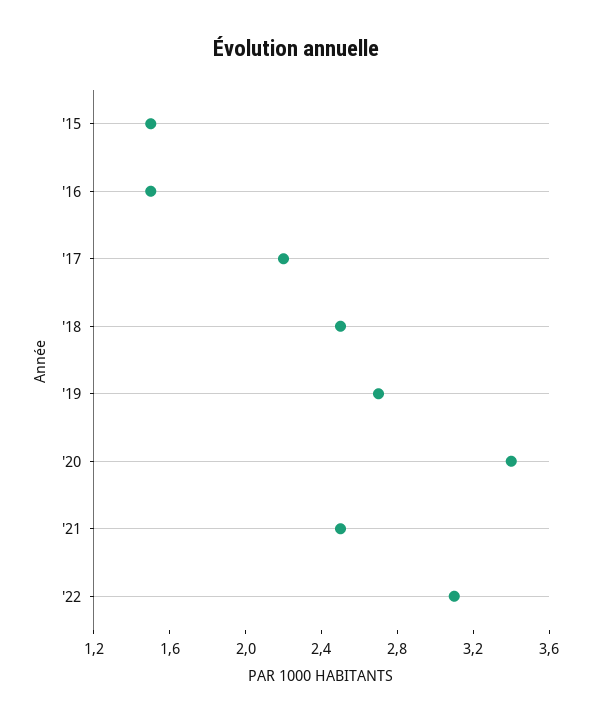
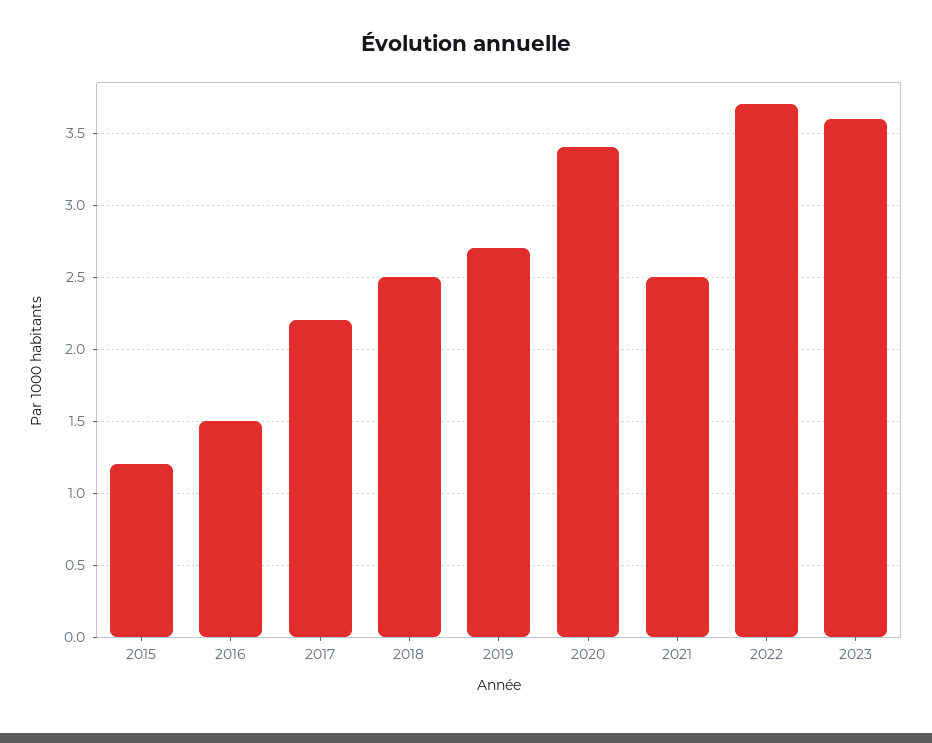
'15: 1.5 -> 1.2
'22: 3.1 -> 3.7
2023: none -> 3.6

